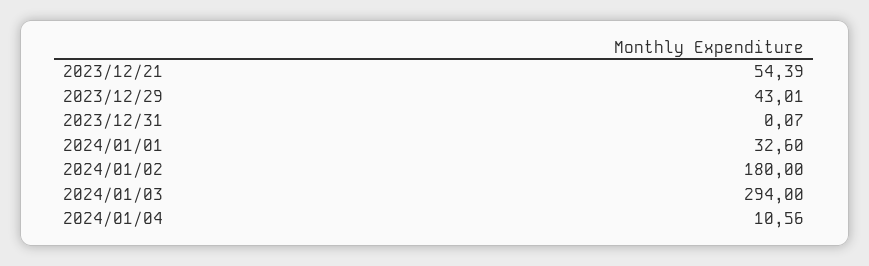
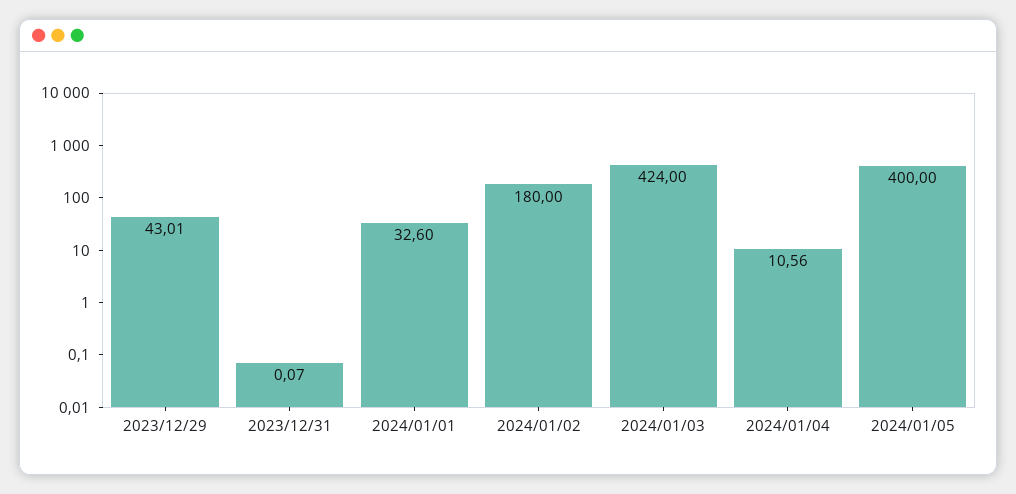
2023/12/21: 54.39 -> none
2024/01/03: 294 -> 424
2024/01/05: none -> 400

